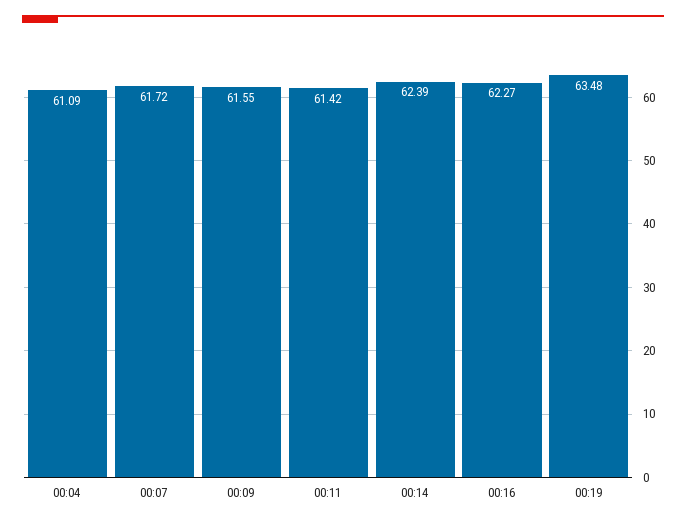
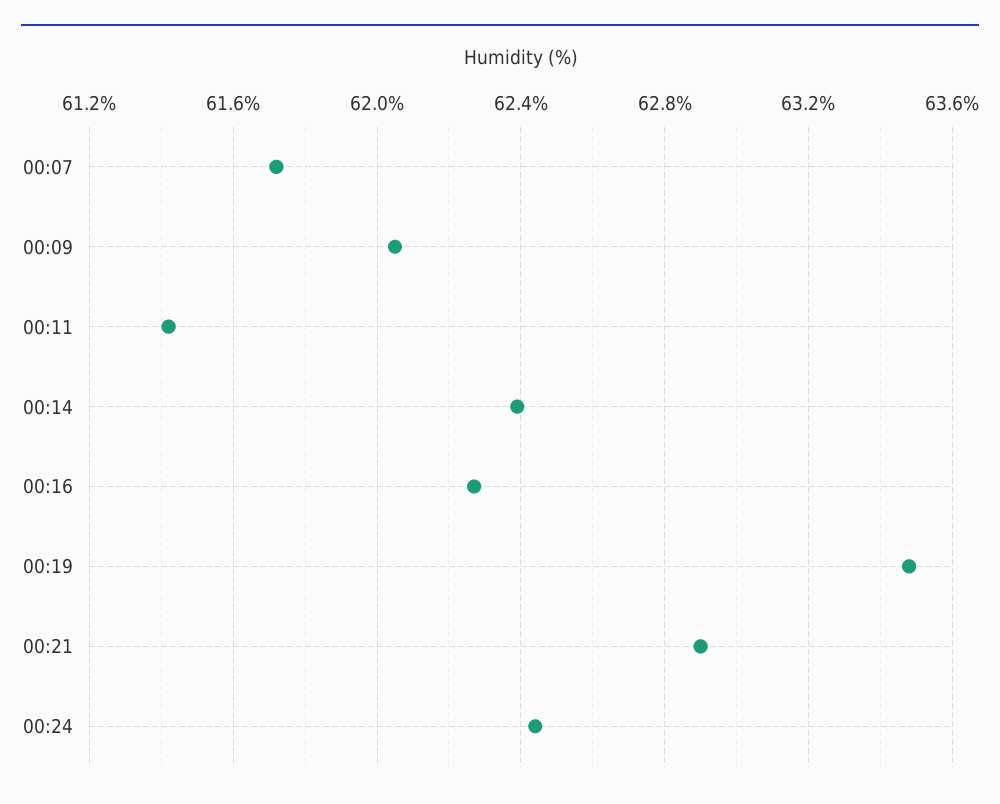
00:04: 61.09 -> none
00:09: 61.55 -> 62.05
00:21: none -> 62.9
00:24: none -> 62.45

